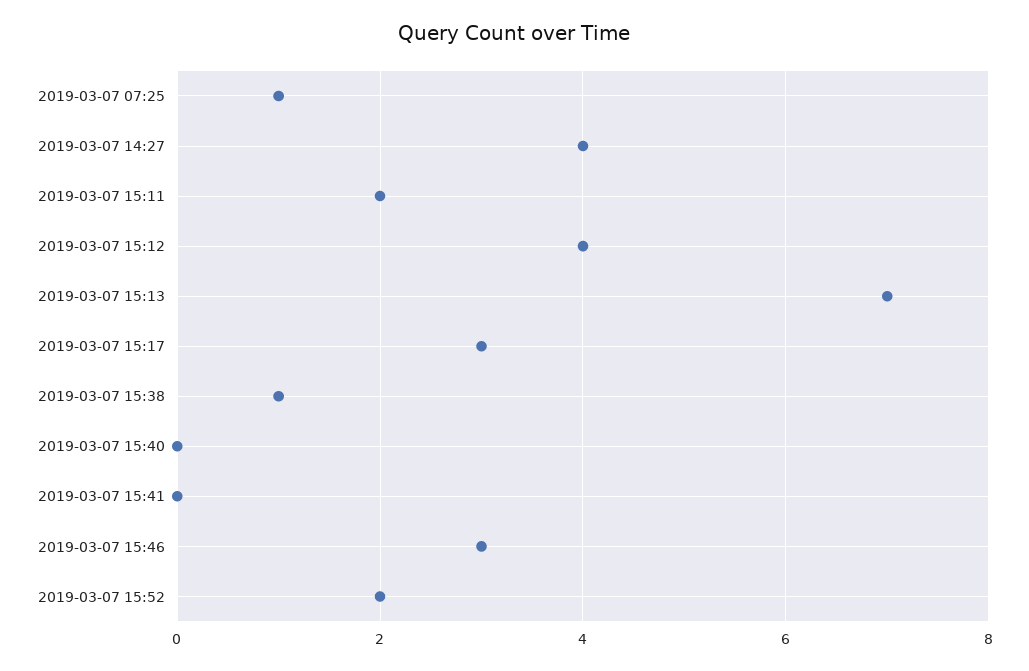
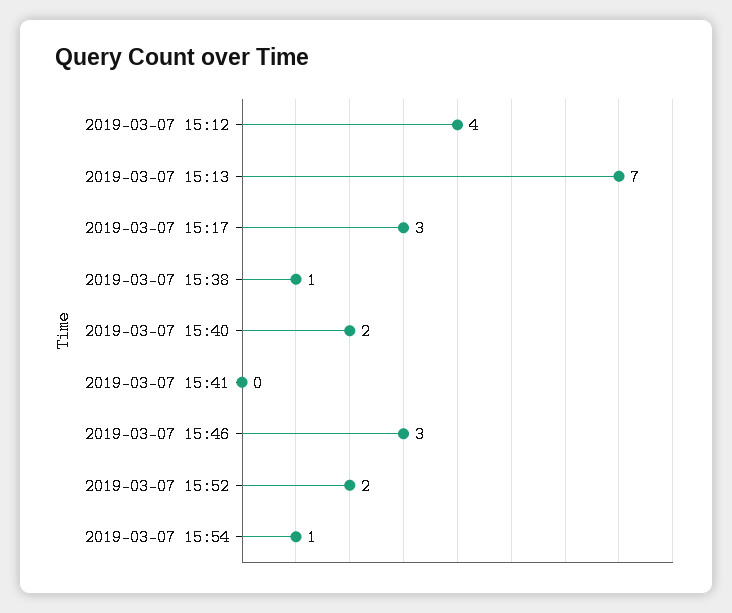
2019-03-07 07:25: 1 -> none
2019-03-07 14:27: 4 -> none
2019-03-07 15:11: 2 -> none
2019-03-07 15:40: 0 -> 2
2019-03-07 15:54: none -> 1

